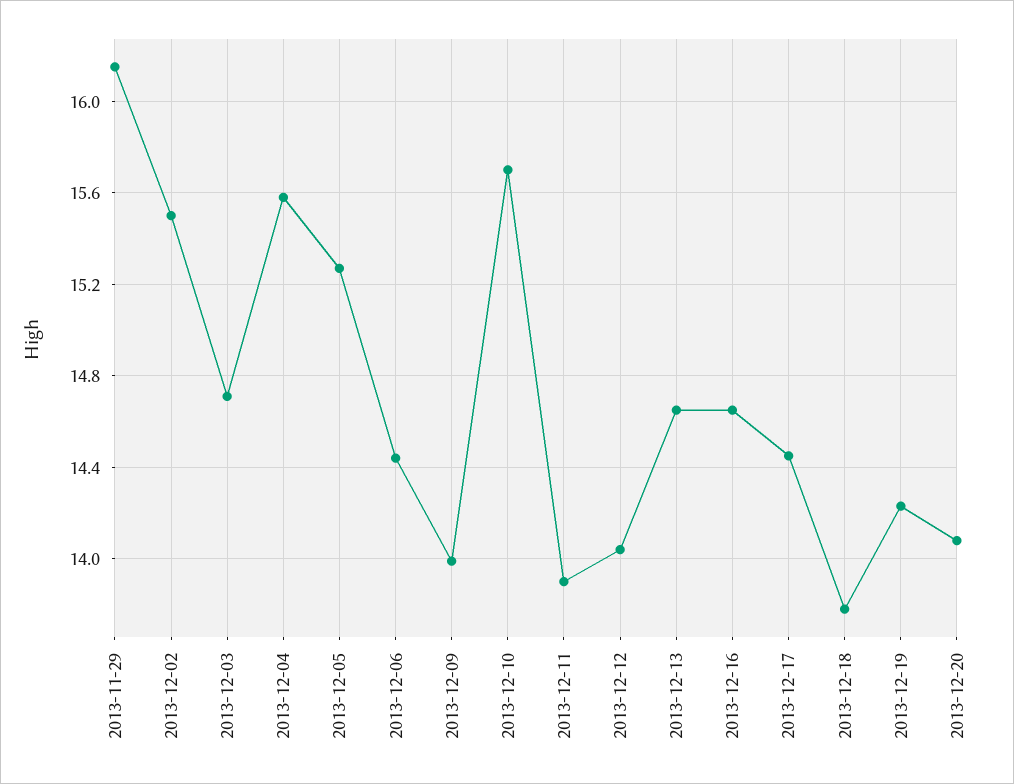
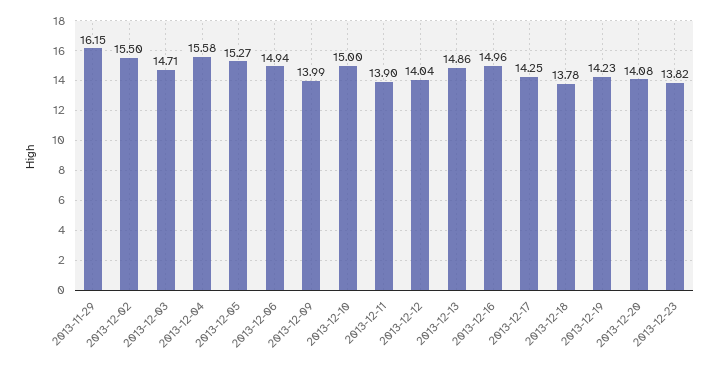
2013-12-06: 14.45 -> 14.94
2013-12-10: 15.7 -> 15
2013-12-13: 14.65 -> 14.86
2013-12-16: 14.65 -> 14.96
2013-12-17: 14.45 -> 14.25
2013-12-23: none -> 13.82

